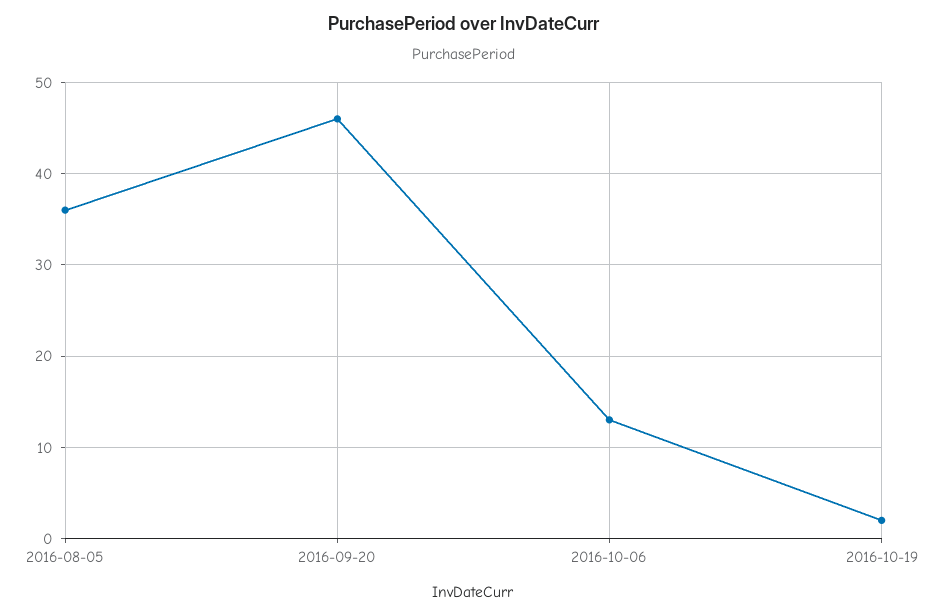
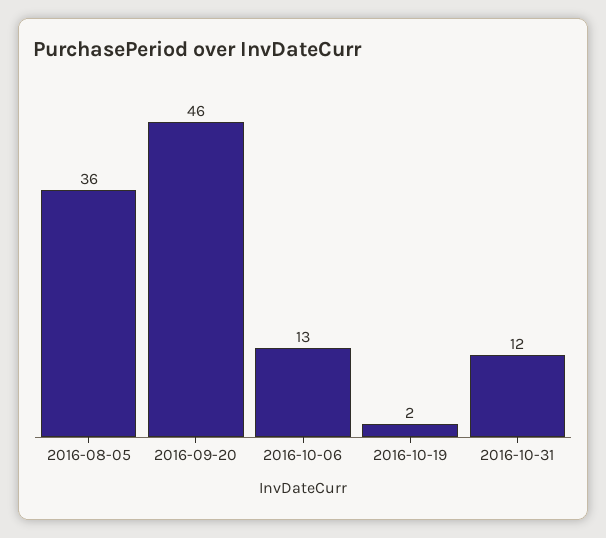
2016-10-31: none -> 12

